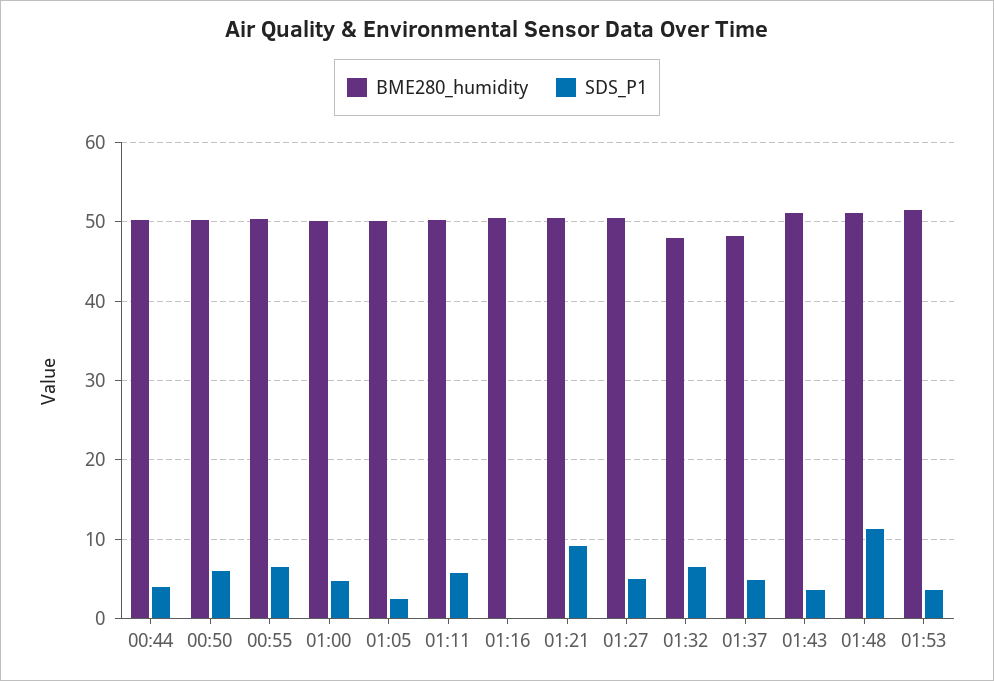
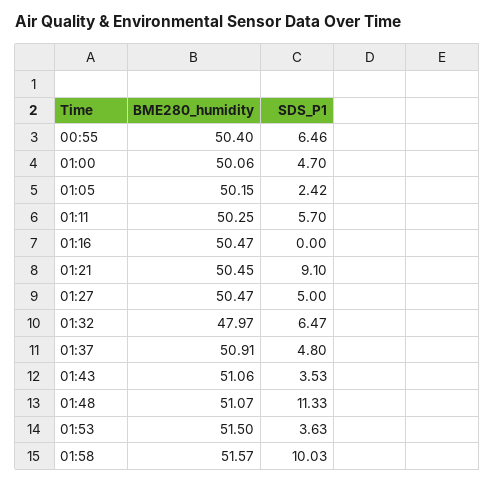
BME280_humidity, 00:44: 50 -> none
SDS_P1, 00:44: 4 -> none
BME280_humidity, 00:50: 50 -> none
SDS_P1, 00:50: 6 -> none
BME280_humidity, 01:37: 48 -> 50.91
BME280_humidity, 01:58: none -> 51.57
SDS_P1, 01:58: none -> 10.03

